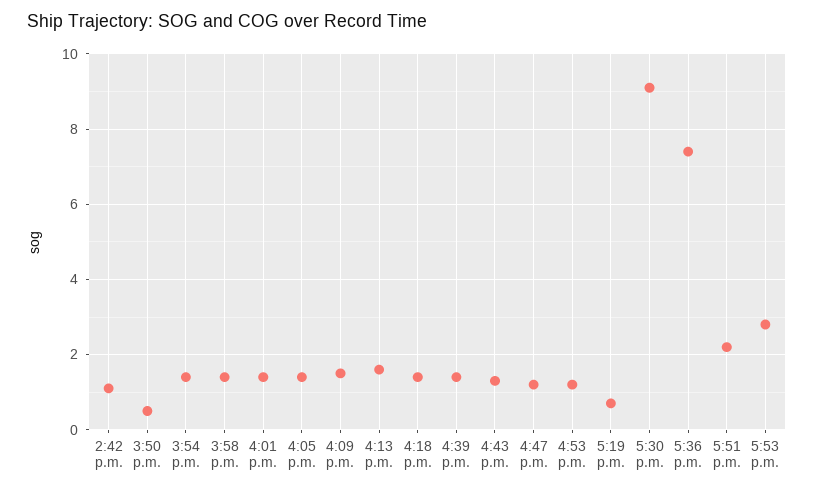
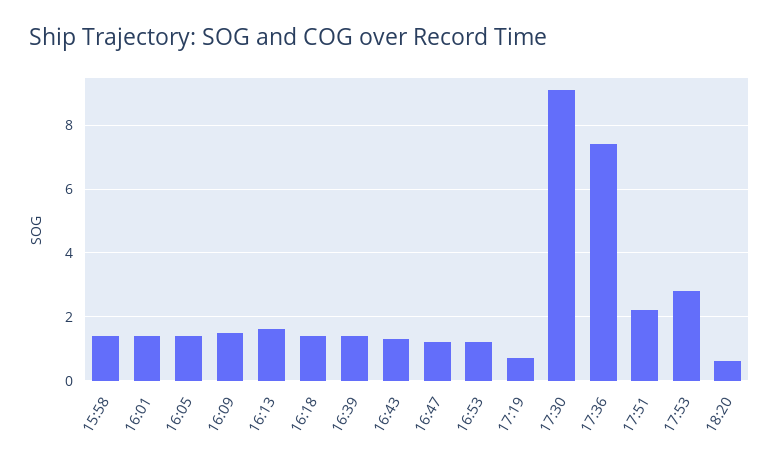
2:42 p.m.: 1 -> none
3:50 p.m.: 0.5 -> none
3:54 p.m.: 1.5 -> none
18:20: none -> 0.5

